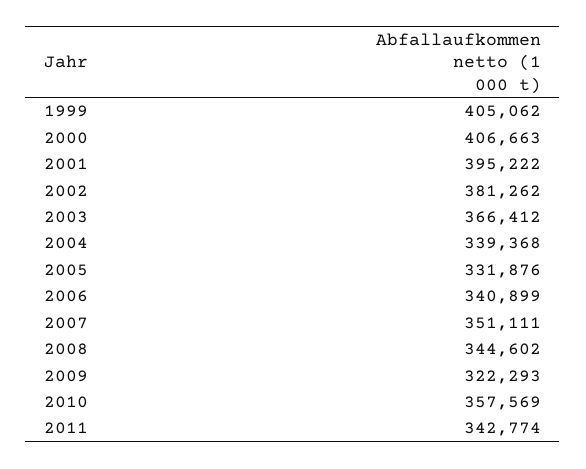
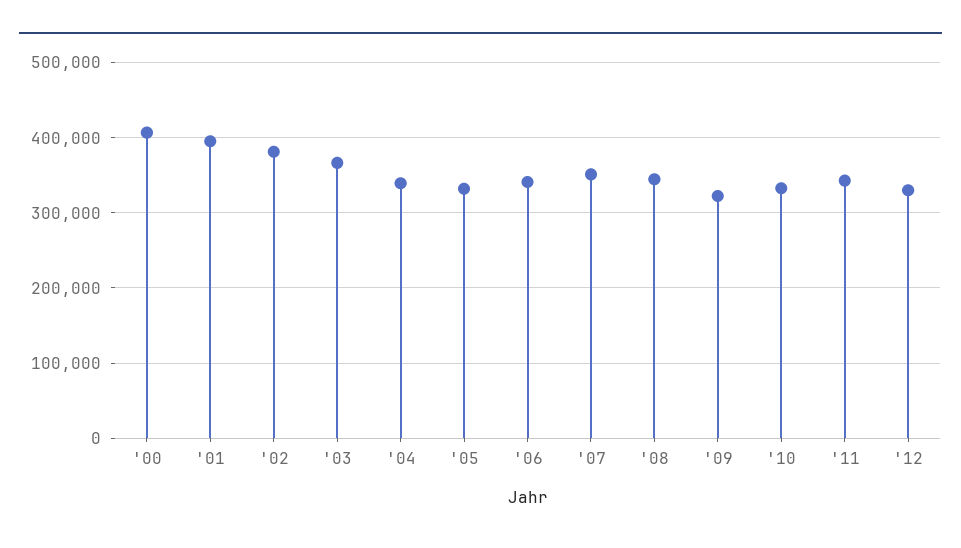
1999: 405062 -> none
2010: 357569 -> 330000
'12: none -> 330000

